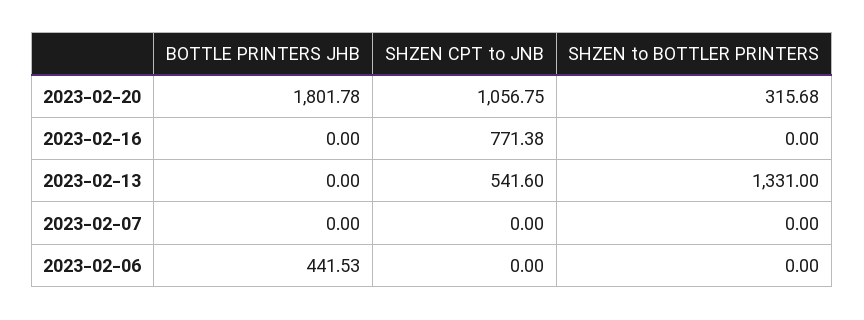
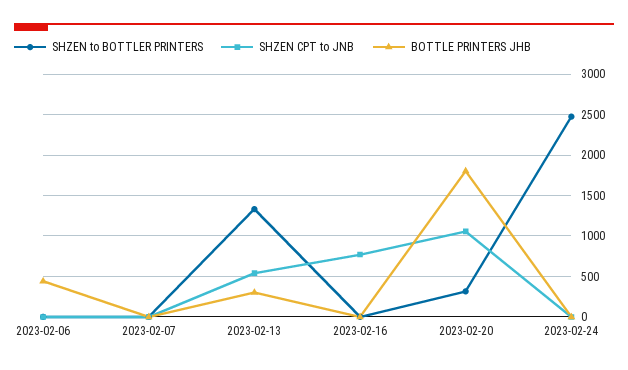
BOTTLE PRINTERS JHB, 2023-02-13: 0 -> 300
SHZEN to BOTTLER PRINTERS, 2023-02-24: none -> 2500
SHZEN CPT to JNB, 2023-02-24: none -> 0
BOTTLE PRINTERS JHB, 2023-02-24: none -> 0

